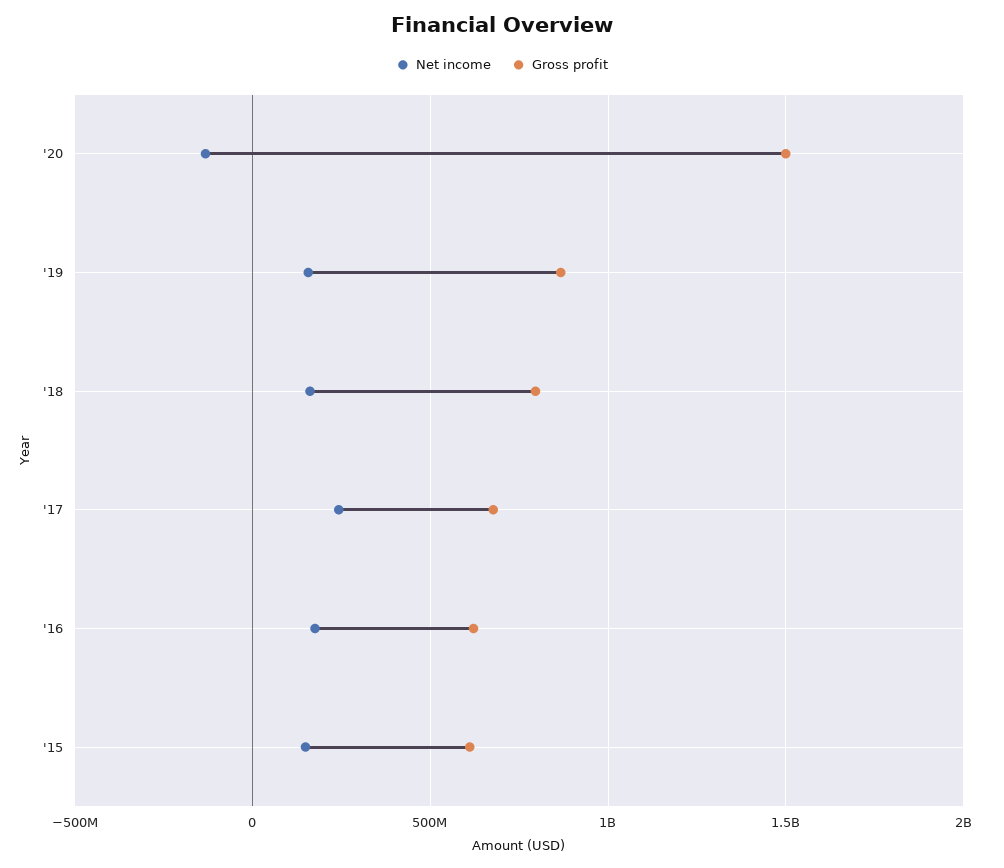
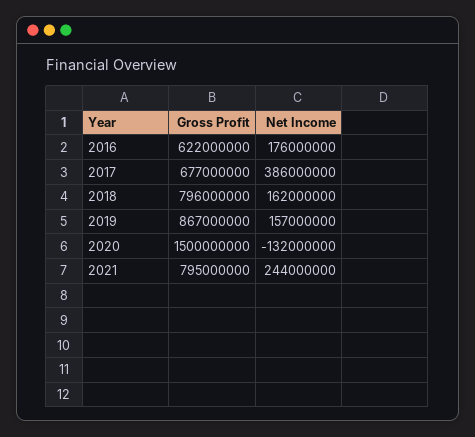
Net income, '17: 250000000 -> 386000000
Net income, '15: 150000000 -> none
Gross profit, '15: 600000000 -> none
Gross profit, 2021: none -> 795000000
Net income, 2021: none -> 244000000

